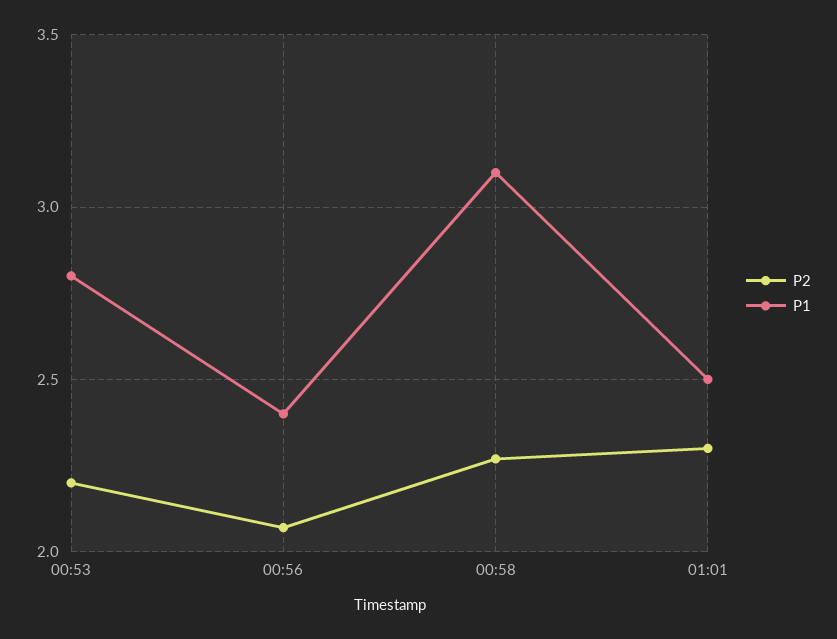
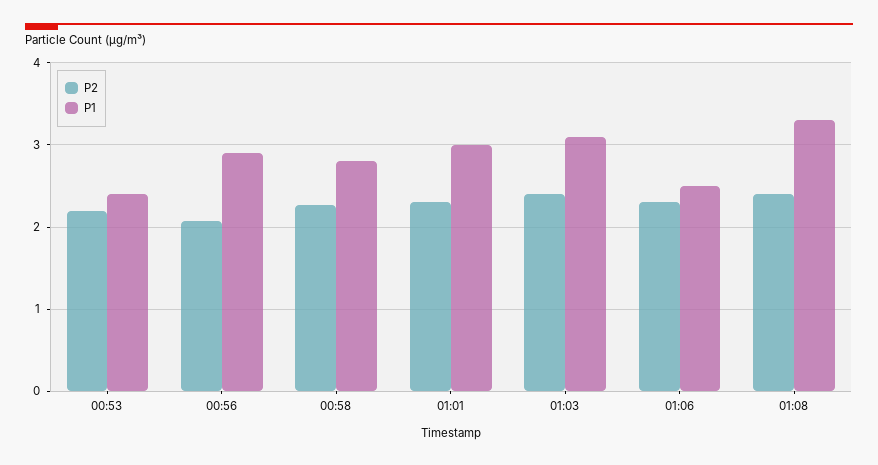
P1, 00:53: 2.8 -> 2.4
P1, 00:56: 2.4 -> 2.9
P1, 00:58: 3.1 -> 2.8
P1, 01:01: 2.5 -> 3
P2, 01:03: none -> 2.4
P1, 01:03: none -> 3.1
P2, 01:06: none -> 2.3
P1, 01:06: none -> 2.5
P2, 01:08: none -> 2.4
P1, 01:08: none -> 3.3

